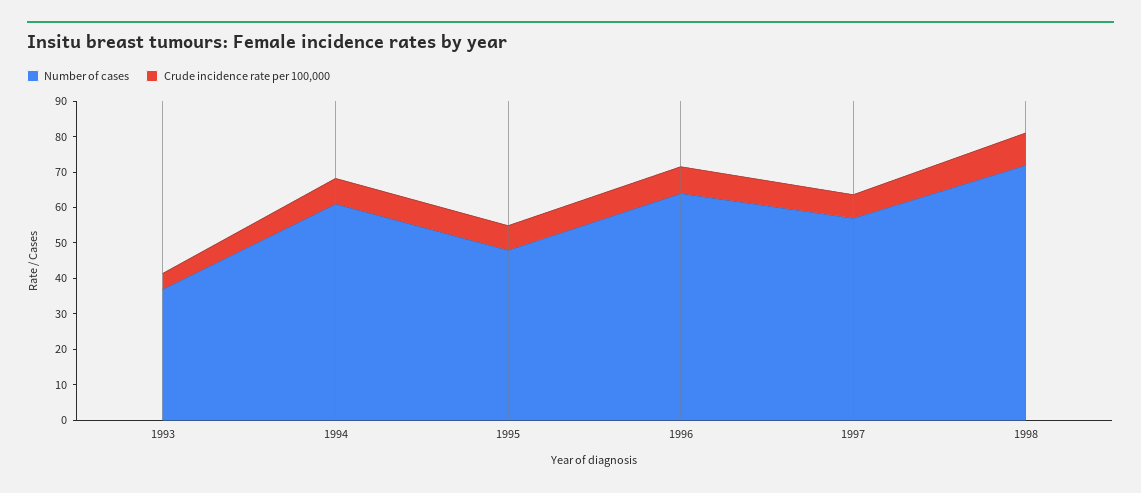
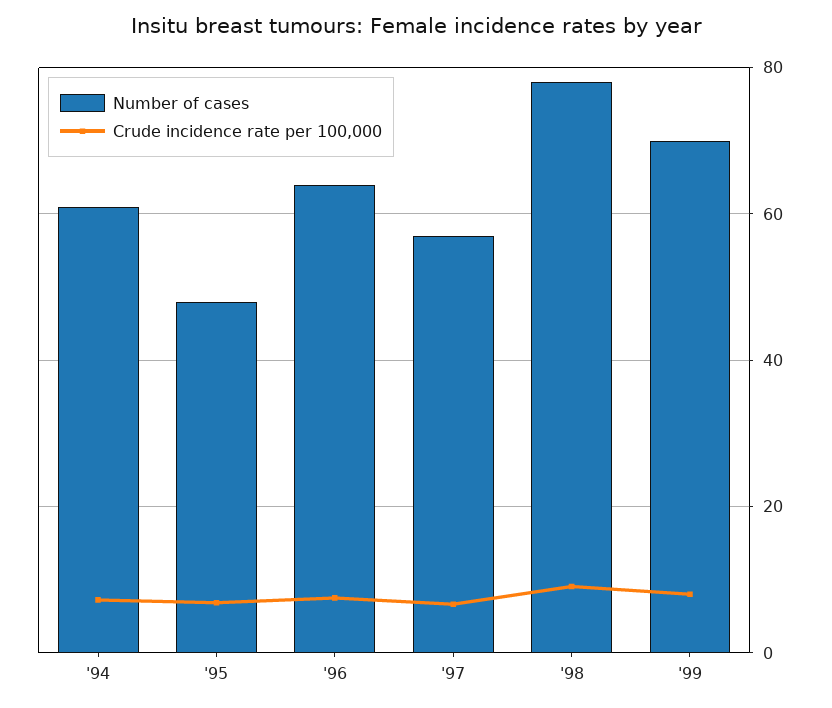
Number of cases, 1993: 37.5 -> none
Crude incidence rate per 100,000, 1993: 5 -> none
Number of cases, 1998: 72.5 -> 78
Number of cases, '99: none -> 70
Crude incidence rate per 100,000, '99: none -> 8

